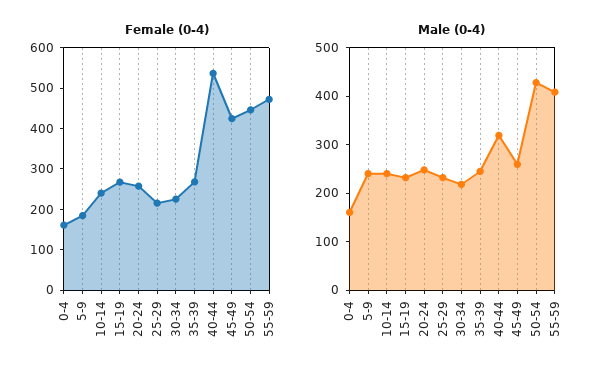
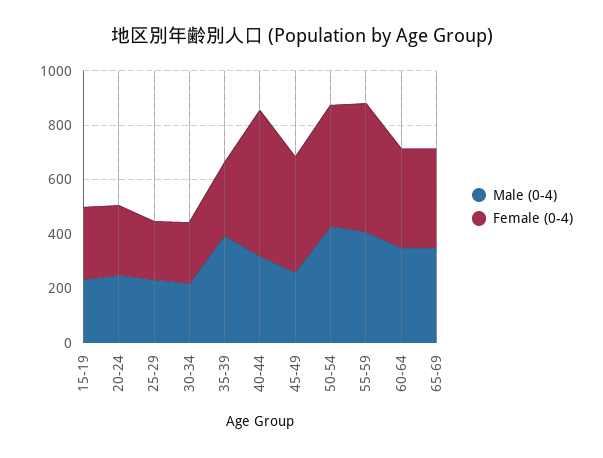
Female (0-4), 0-4: 160 -> none
Female (0-4), 5-9: 180 -> none
Female (0-4), 10-14: 240 -> none
Male (0-4), 0-4: 160 -> none
Male (0-4), 5-9: 240 -> none
Male (0-4), 10-14: 240 -> none
Male (0-4), 35-39: 240 -> 400
Male (0-4), 60-64: none -> 350
Female (0-4), 60-64: none -> 350
Male (0-4), 65-69: none -> 350
Female (0-4), 65-69: none -> 350

